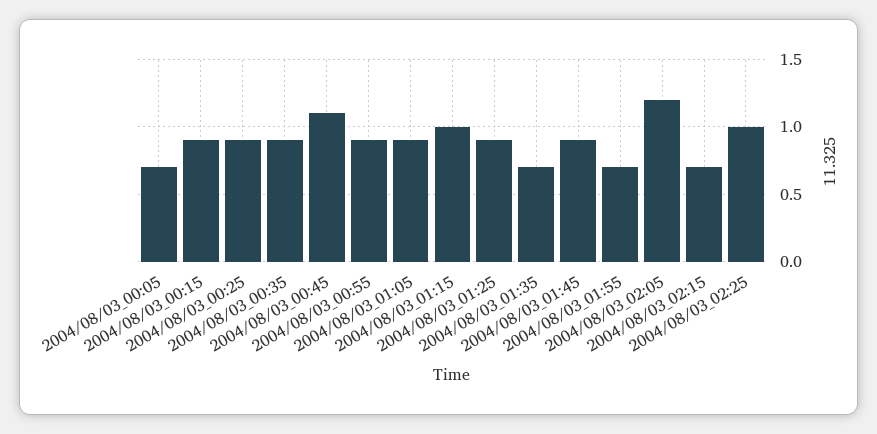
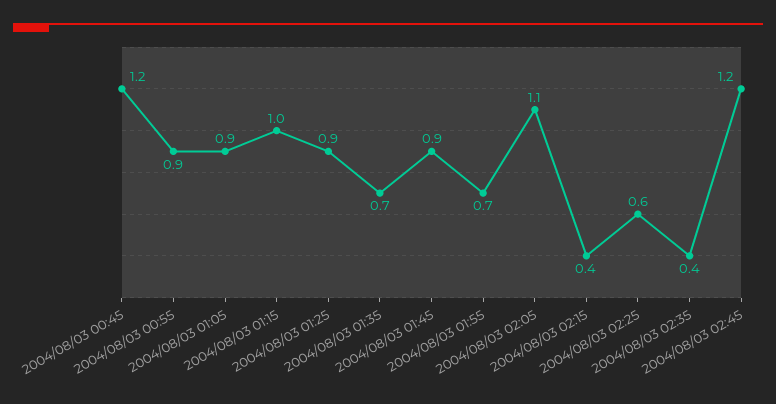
2004/08/03_00:05: 0.7 -> none
2004/08/03_00:15: 0.9 -> none
2004/08/03_00:25: 0.9 -> none
2004/08/03_00:35: 0.9 -> none
2004/08/03_00:45: 1.1 -> 1.2
2004/08/03_02:05: 1.2 -> 1.1
2004/08/03_02:15: 0.7 -> 0.4
2004/08/03_02:25: 1 -> 0.6
2004/08/03 02:35: none -> 0.4
2004/08/03 02:45: none -> 1.2

